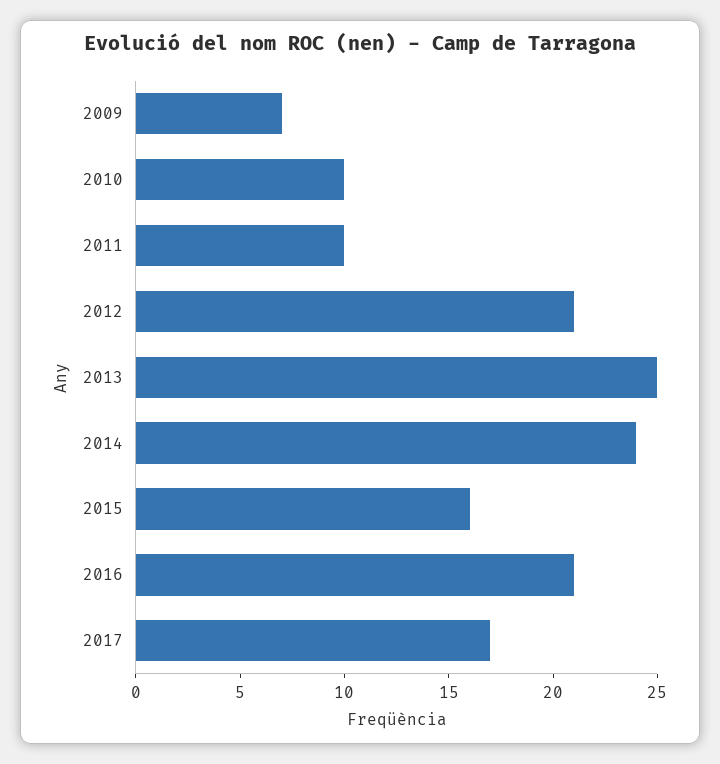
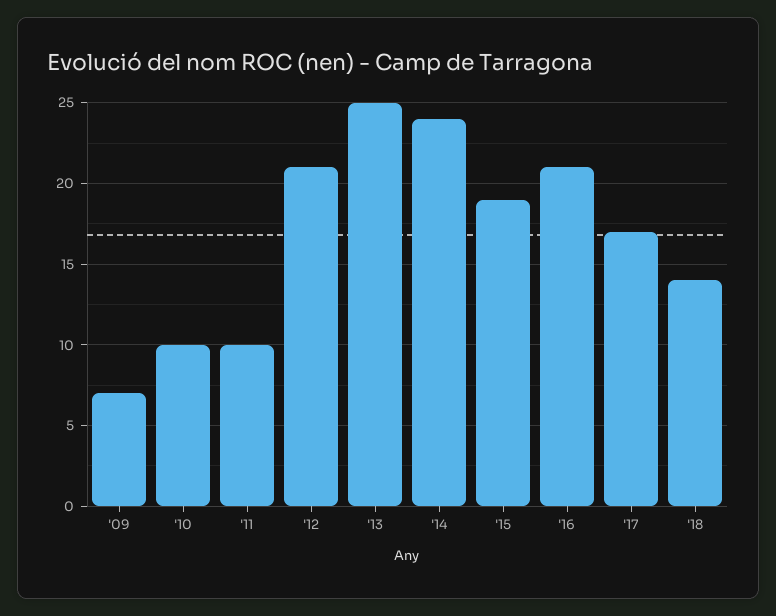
2015: 16 -> 19
'18: none -> 14

